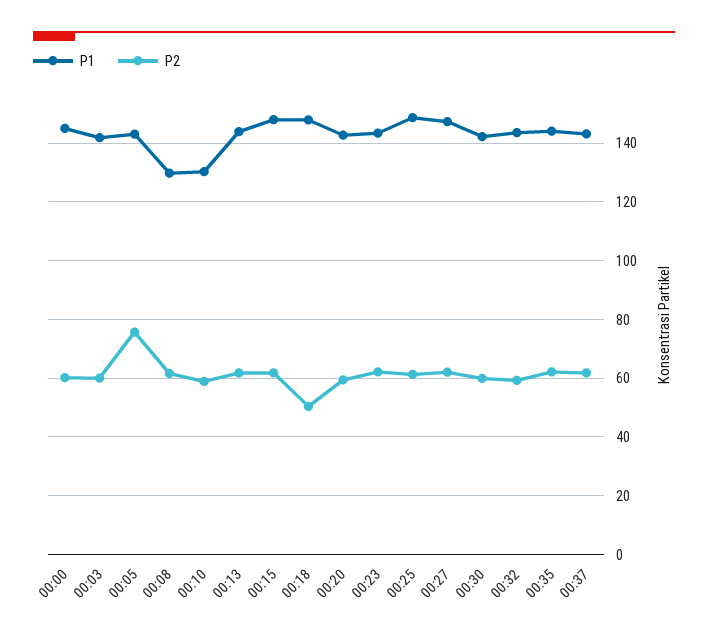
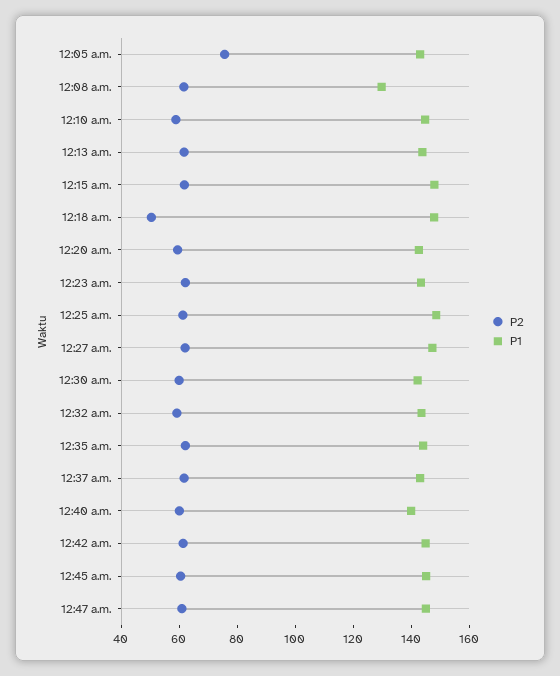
P1, 00:00: 145 -> none
P2, 00:00: 60 -> none
P1, 00:03: 142.5 -> none
P2, 00:03: 60 -> none
P1, 00:10: 130 -> 145
P2, 12:40 a.m.: none -> 60
P1, 12:40 a.m.: none -> 140
P2, 12:42 a.m.: none -> 60
P1, 12:42 a.m.: none -> 145
P2, 12:45 a.m.: none -> 60
P1, 12:45 a.m.: none -> 145
P2, 12:47 a.m.: none -> 60
P1, 12:47 a.m.: none -> 145

